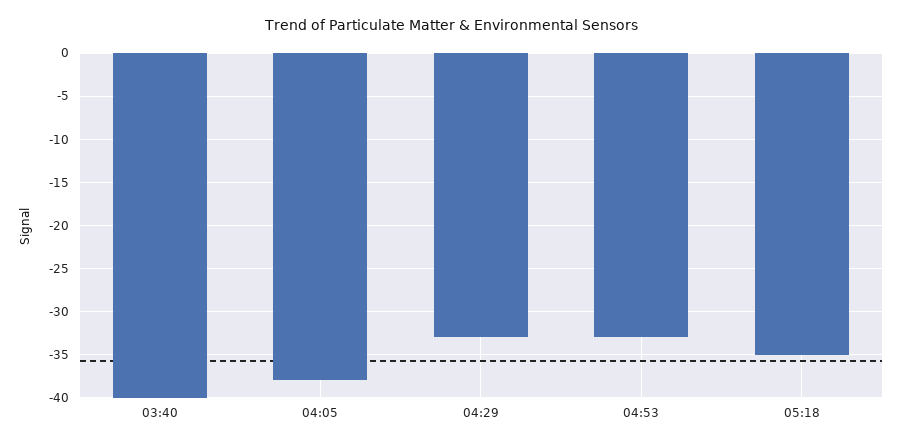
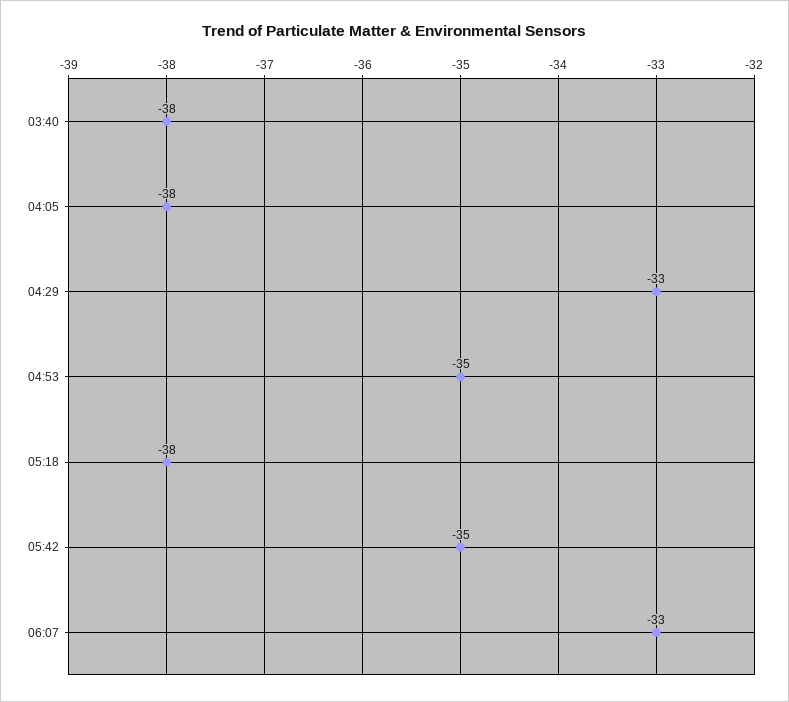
03:40: -40 -> -38
04:53: -33 -> -35
05:18: -35 -> -38
05:42: none -> -35
06:07: none -> -33

